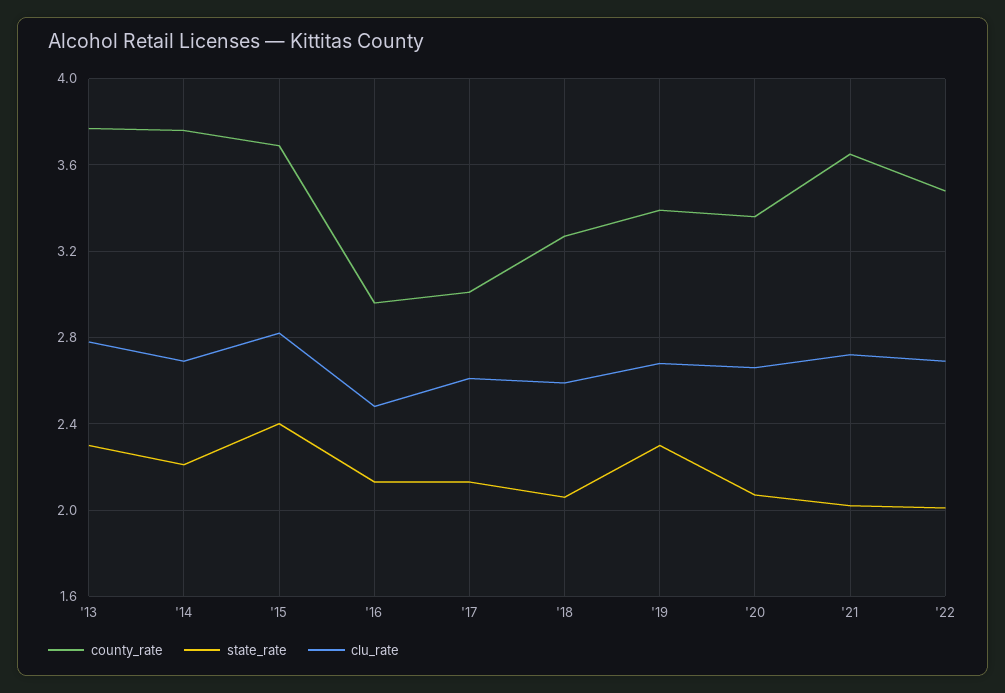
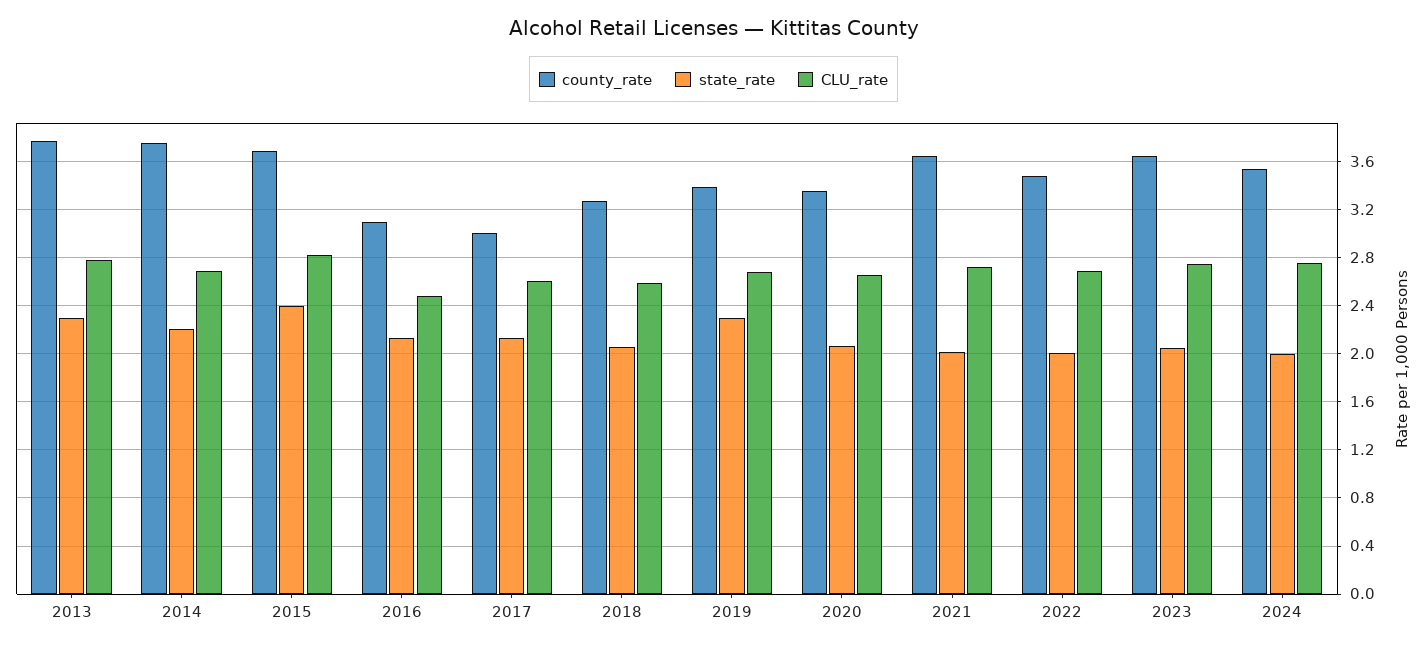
county_rate, '16: 2.95 -> 3.1
county_rate, 2023: none -> 3.65
state_rate, 2023: none -> 2.05
clu_rate, 2023: none -> 2.75
county_rate, 2024: none -> 3.55
state_rate, 2024: none -> 2
clu_rate, 2024: none -> 2.75

